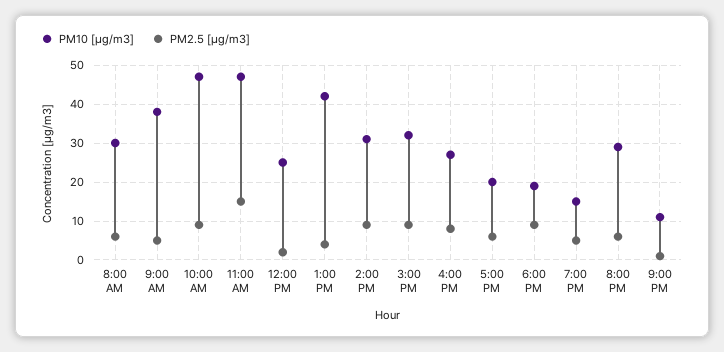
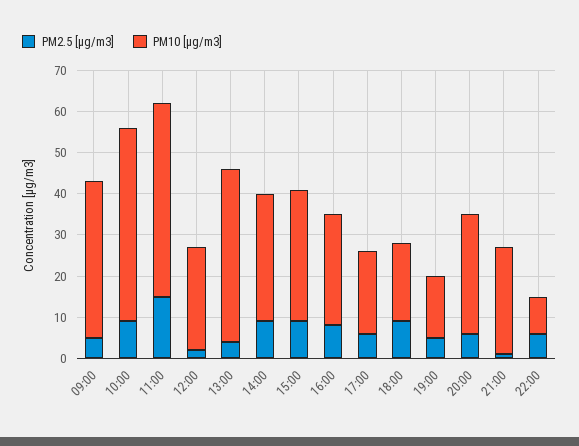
PM10 [µg/m3], 8:00 AM: 30 -> none
PM2.5 [µg/m3], 8:00 AM: 5 -> none
PM10 [µg/m3], 9:00 PM: 10 -> 25
PM2.5 [µg/m3], 22:00: none -> 5
PM10 [µg/m3], 22:00: none -> 10

